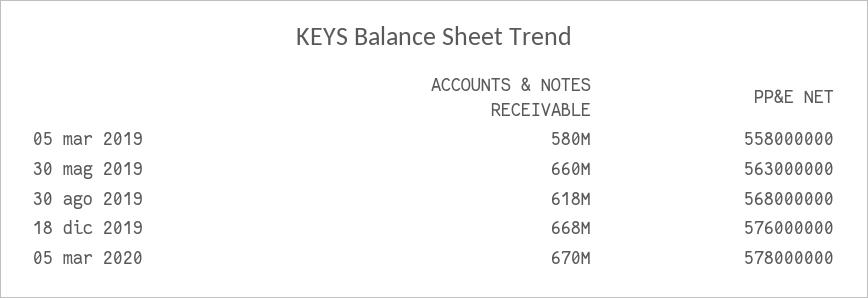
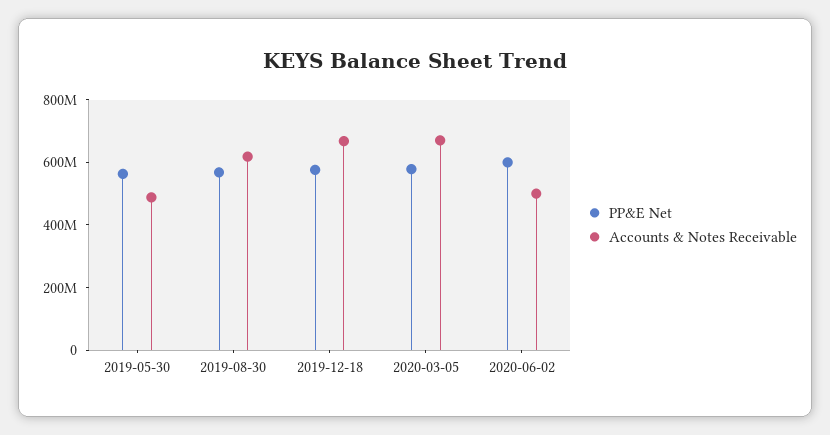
ACCOUNTS & NOTES RECEIVABLE, 05 mar 2019: 580000000 -> none
PP&E NET, 05 mar 2019: 558000000 -> none
ACCOUNTS & NOTES RECEIVABLE, 30 mag 2019: 660000000 -> 500000000
PP&E NET, 2020-06-02: none -> 600000000
ACCOUNTS & NOTES RECEIVABLE, 2020-06-02: none -> 500000000

